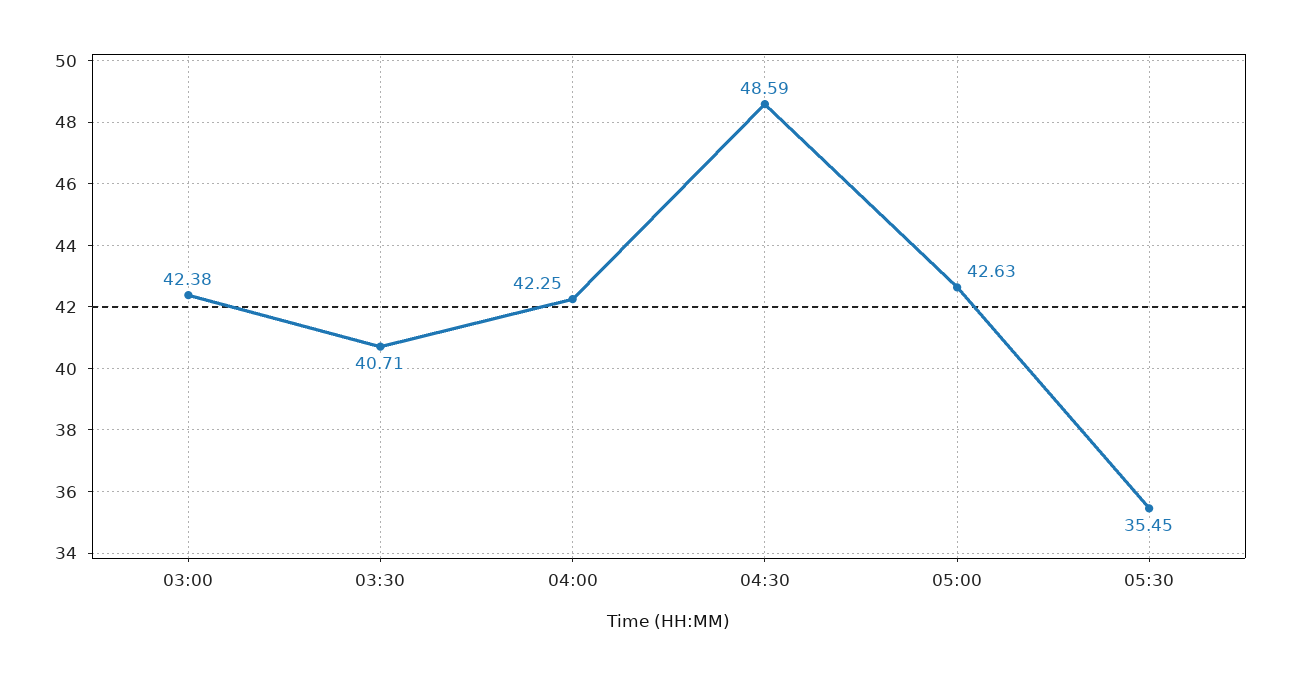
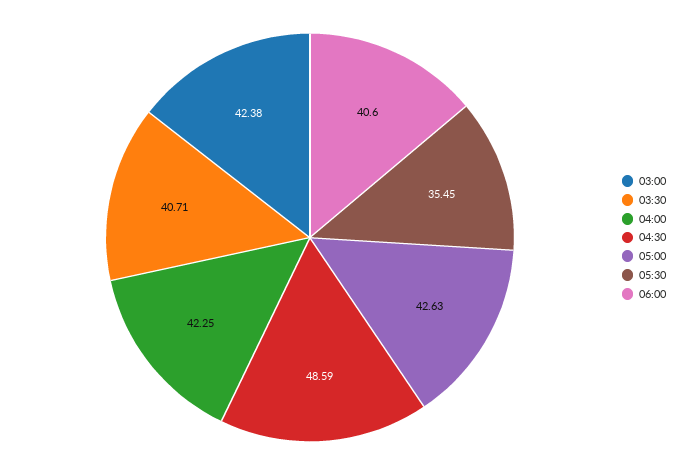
06:00: none -> 40.6

